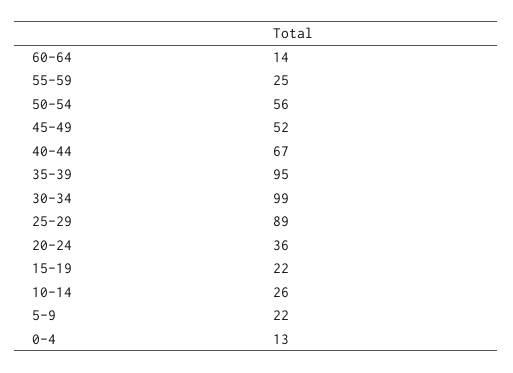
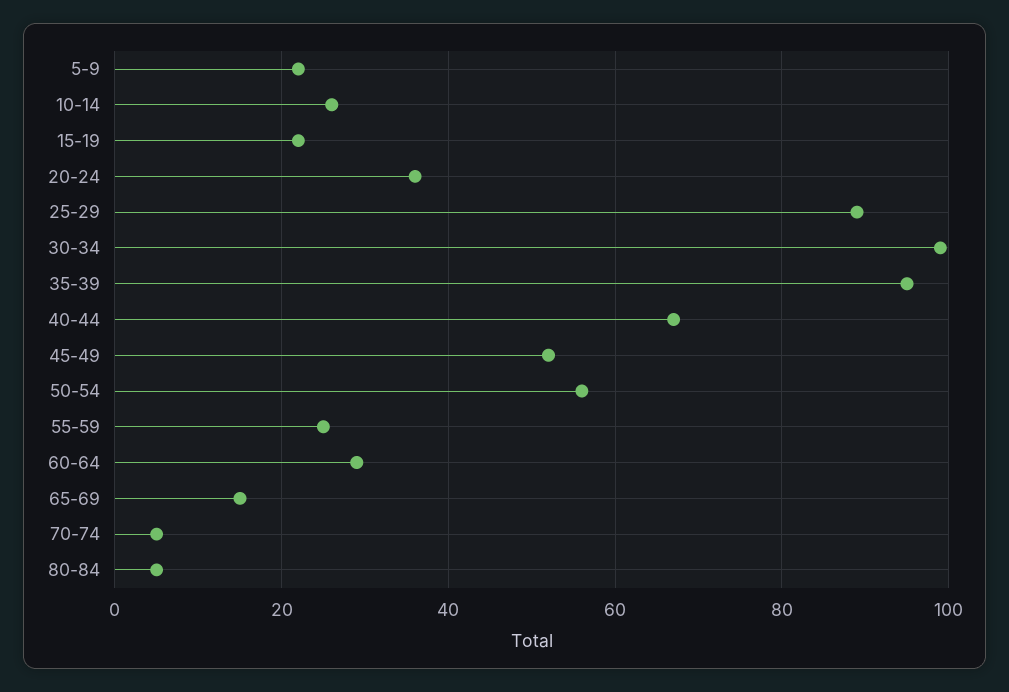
60-64: 14 -> 30
0-4: 13 -> none
65-69: none -> 15
70-74: none -> 5
80-84: none -> 5

